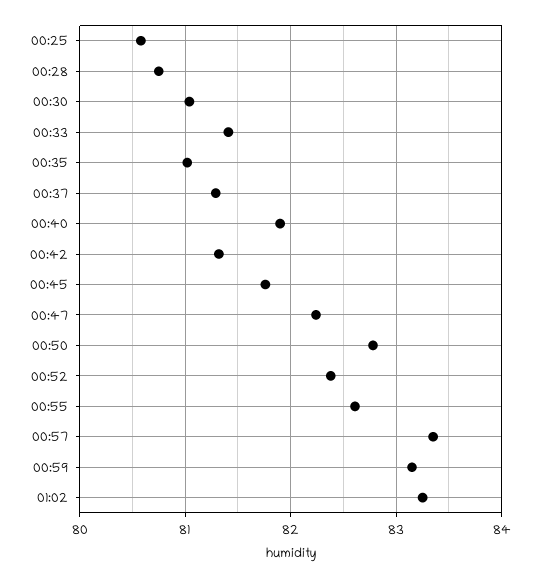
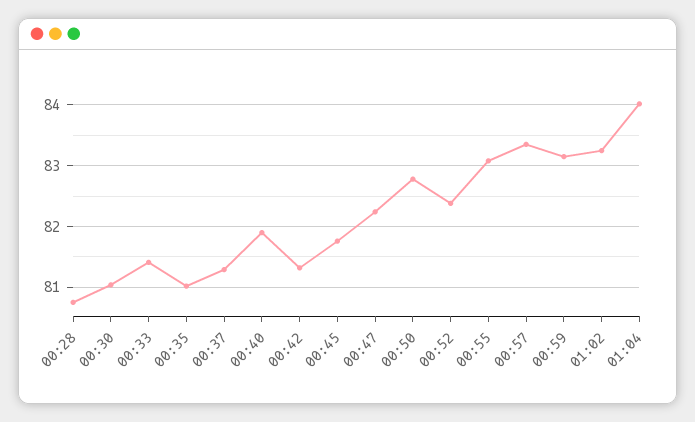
00:25: 80.6 -> none
00:55: 82.6 -> 83.1
01:04: none -> 84

